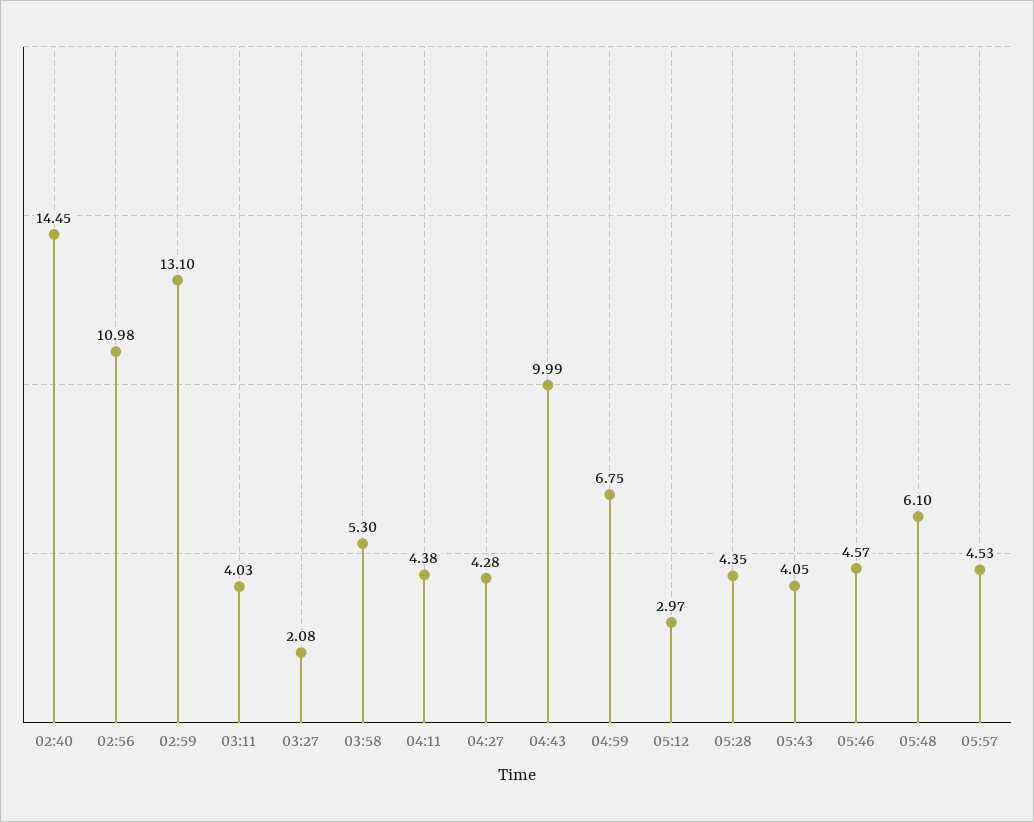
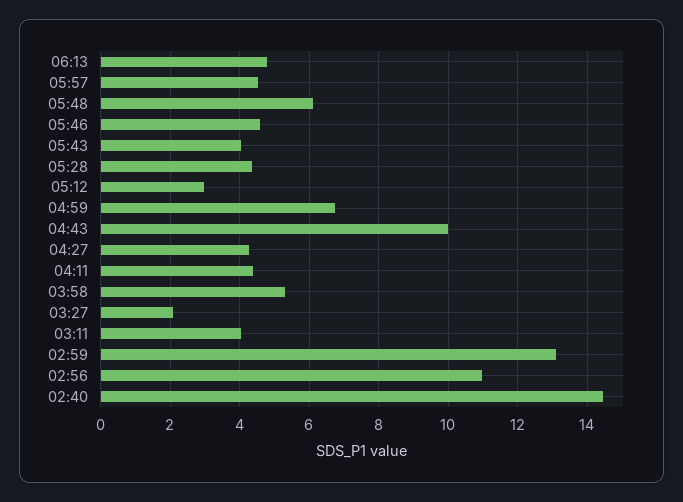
06:13: none -> 4.8

